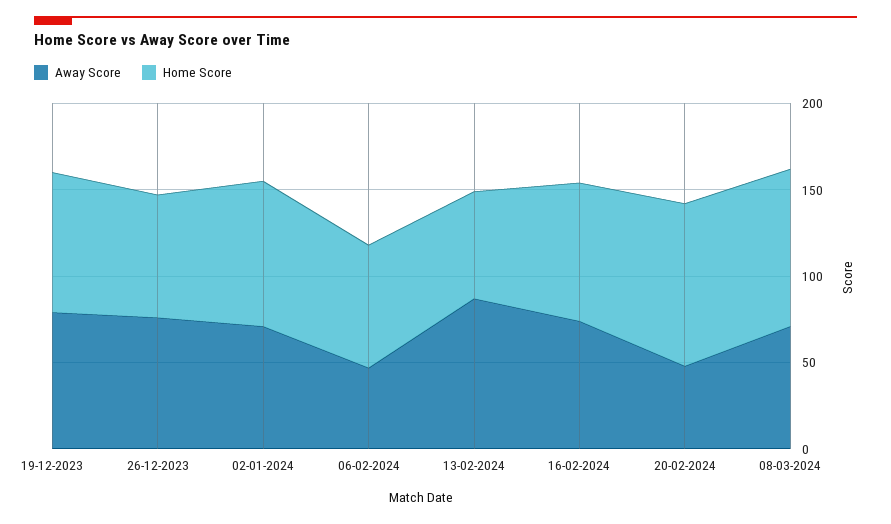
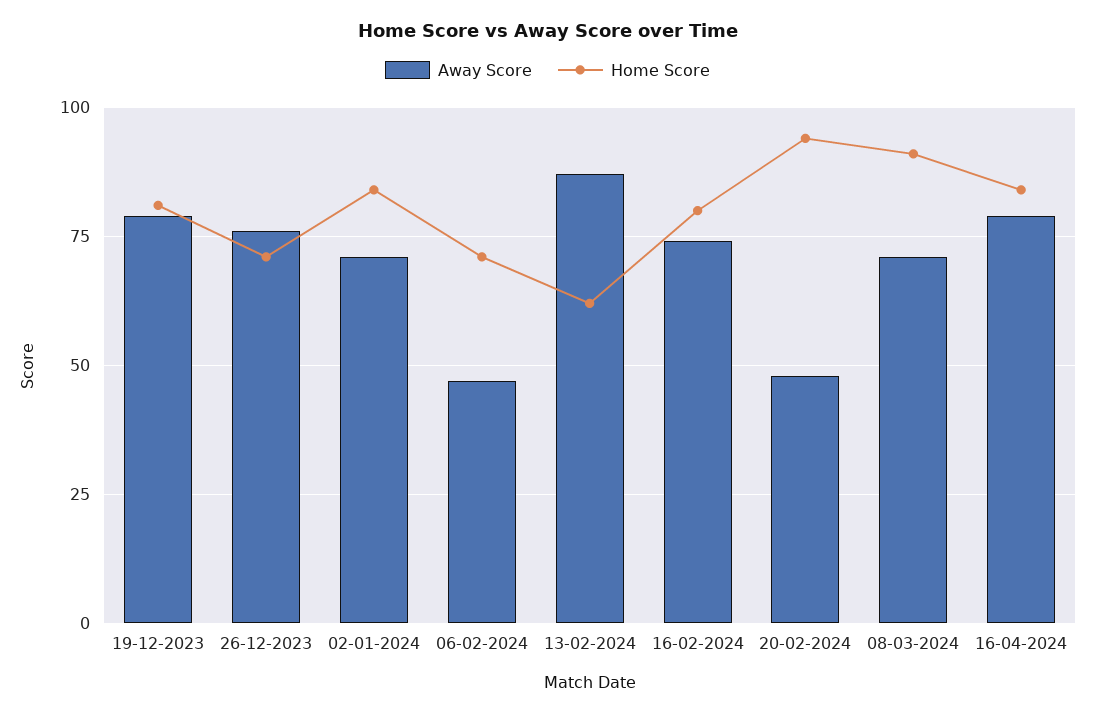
Away Score, 16-04-2024: none -> 80
Home Score, 16-04-2024: none -> 85

